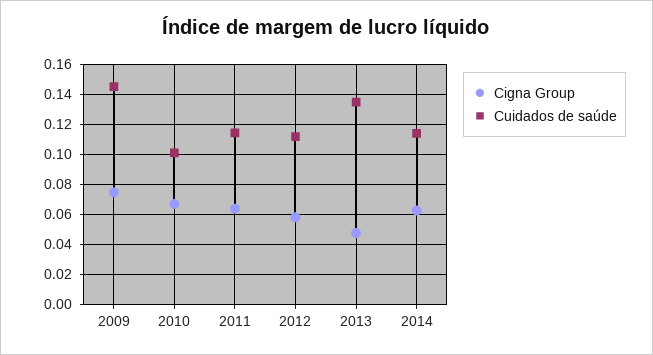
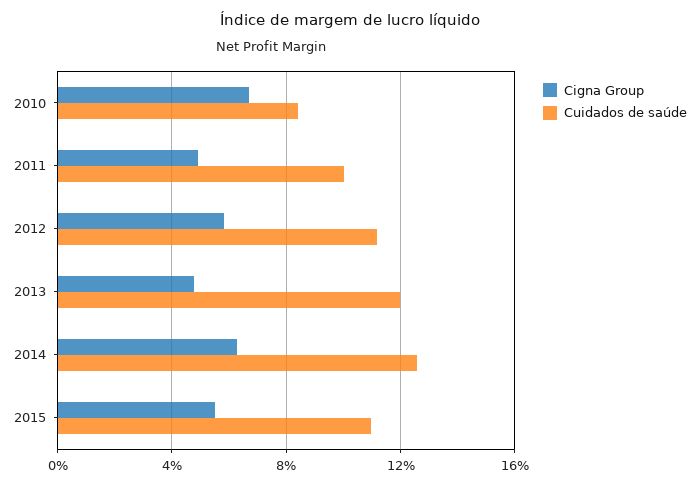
Cigna Group, 2009: 0.075 -> none
Cuidados de saúde, 2009: 0.145 -> none
Cuidados de saúde, 2010: 0.1 -> 0.085
Cigna Group, 2011: 0.065 -> 0.05
Cuidados de saúde, 2011: 0.115 -> 0.1
Cuidados de saúde, 2013: 0.135 -> 0.12
Cuidados de saúde, 2014: 0.115 -> 0.125
Cigna Group, 2015: none -> 0.055
Cuidados de saúde, 2015: none -> 0.11

